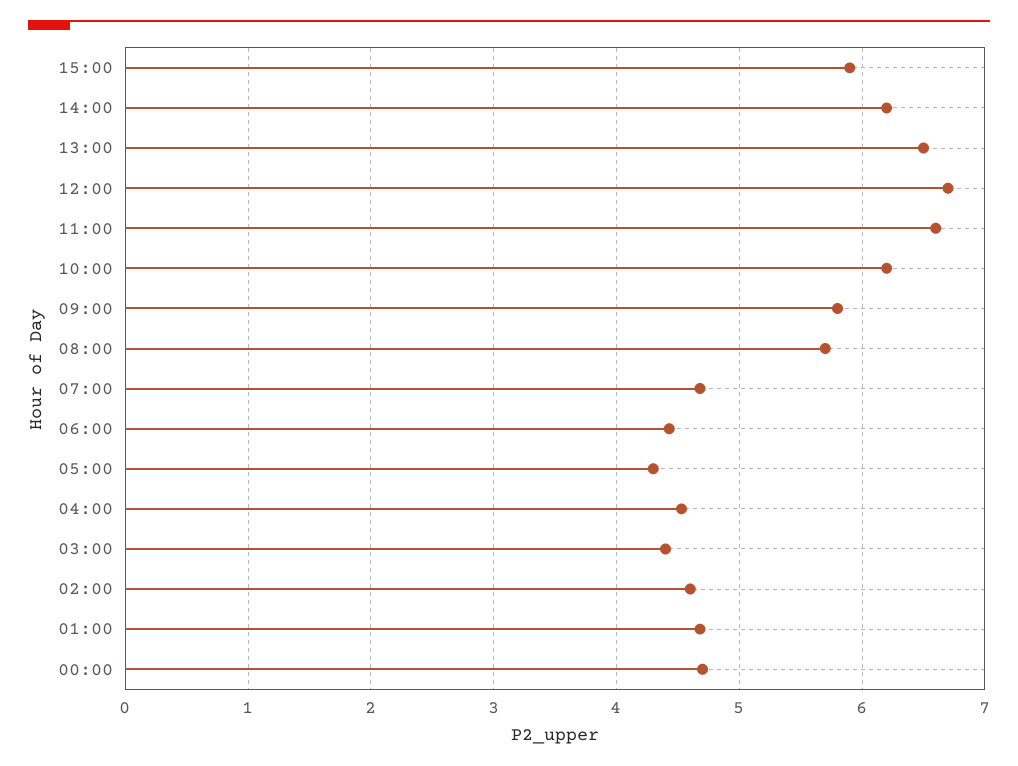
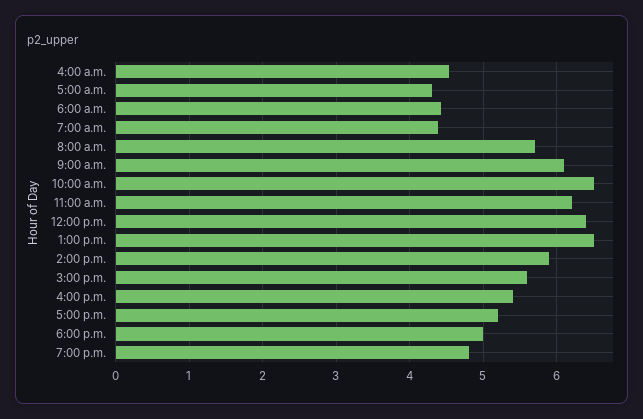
15:00: 5.9 -> 5.6
14:00: 6.2 -> 5.9
12:00: 6.7 -> 6.4
11:00: 6.6 -> 6.2
10:00: 6.2 -> 6.5
09:00: 5.8 -> 6.1
07:00: 4.7 -> 4.4
03:00: 4.4 -> none
02:00: 4.6 -> none
01:00: 4.7 -> none
00:00: 4.7 -> none
4:00 p.m.: none -> 5.4
5:00 p.m.: none -> 5.2
6:00 p.m.: none -> 5
7:00 p.m.: none -> 4.8

